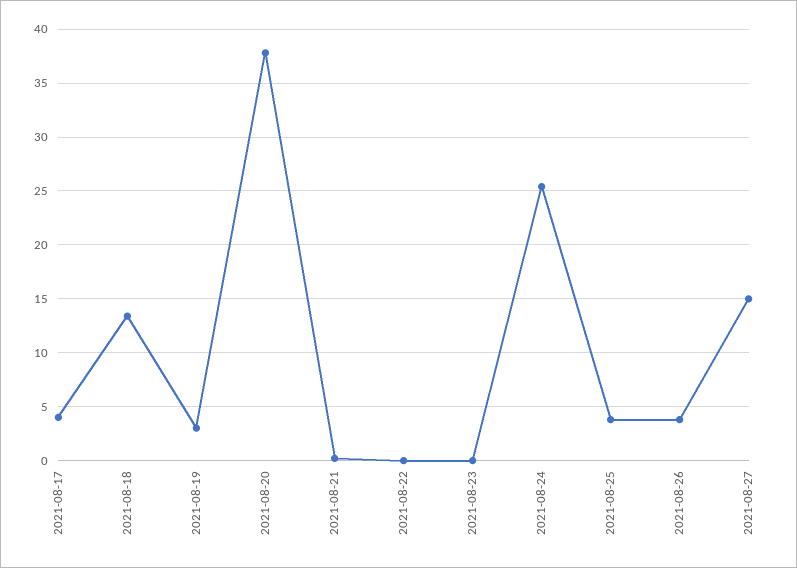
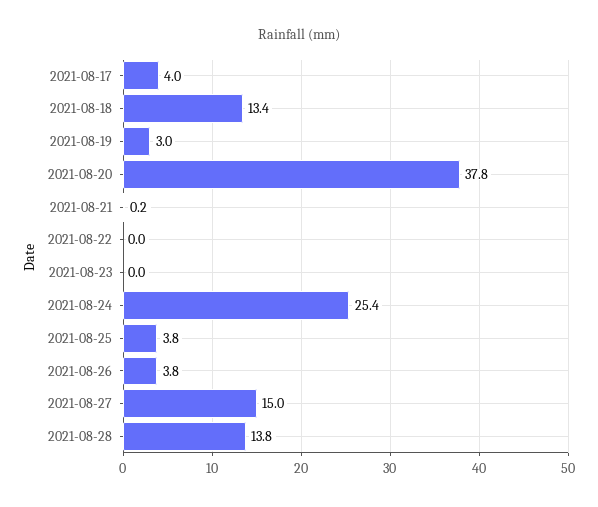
2021-08-28: none -> 13.8

